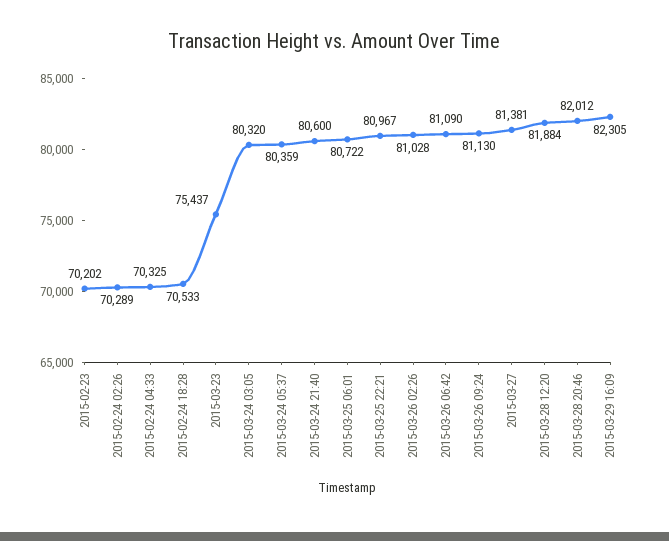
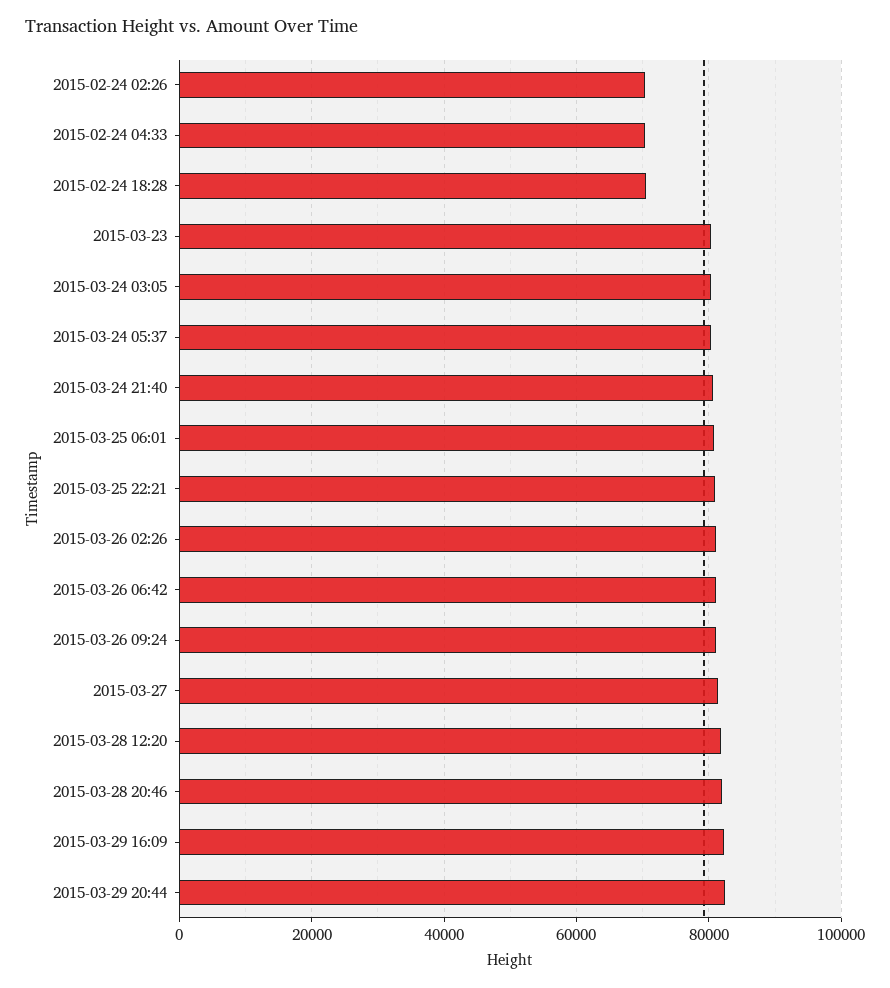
2015-02-23: 70202 -> none
2015-03-23: 75437 -> 80000
2015-03-29 20:44: none -> 82000

